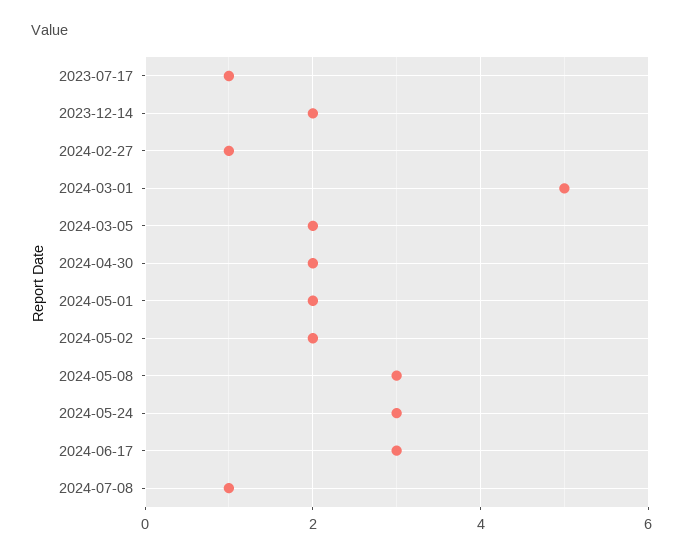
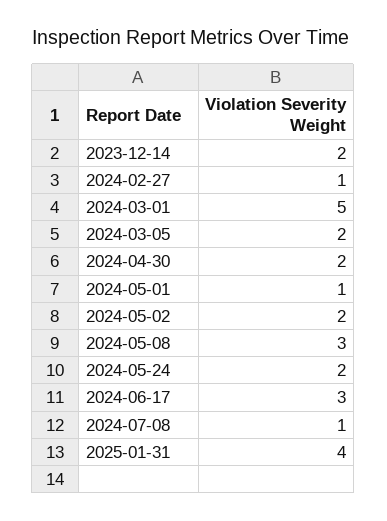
2023-07-17: 1 -> none
2024-05-01: 2 -> 1
2024-05-24: 3 -> 2
2025-01-31: none -> 4

